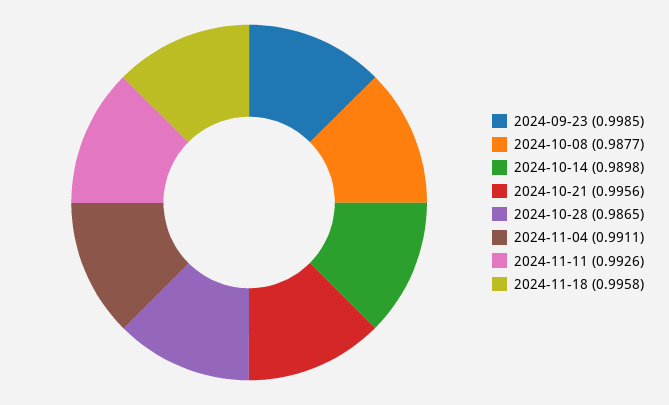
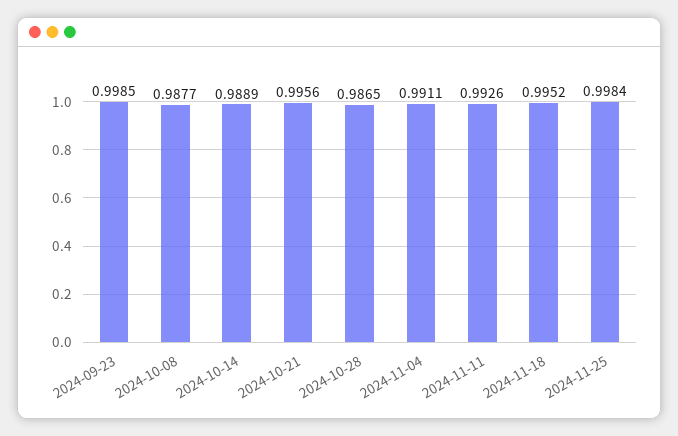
2024-10-14: 0.9898 -> 0.9889
2024-11-18: 0.9958 -> 0.9952
2024-11-25: none -> 0.9984

